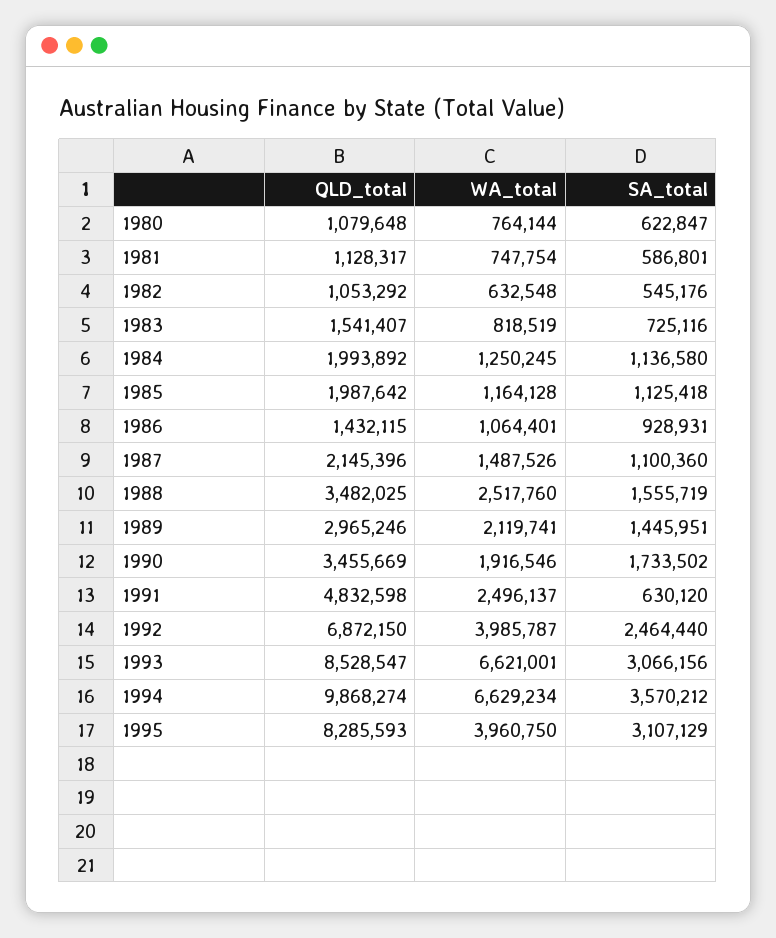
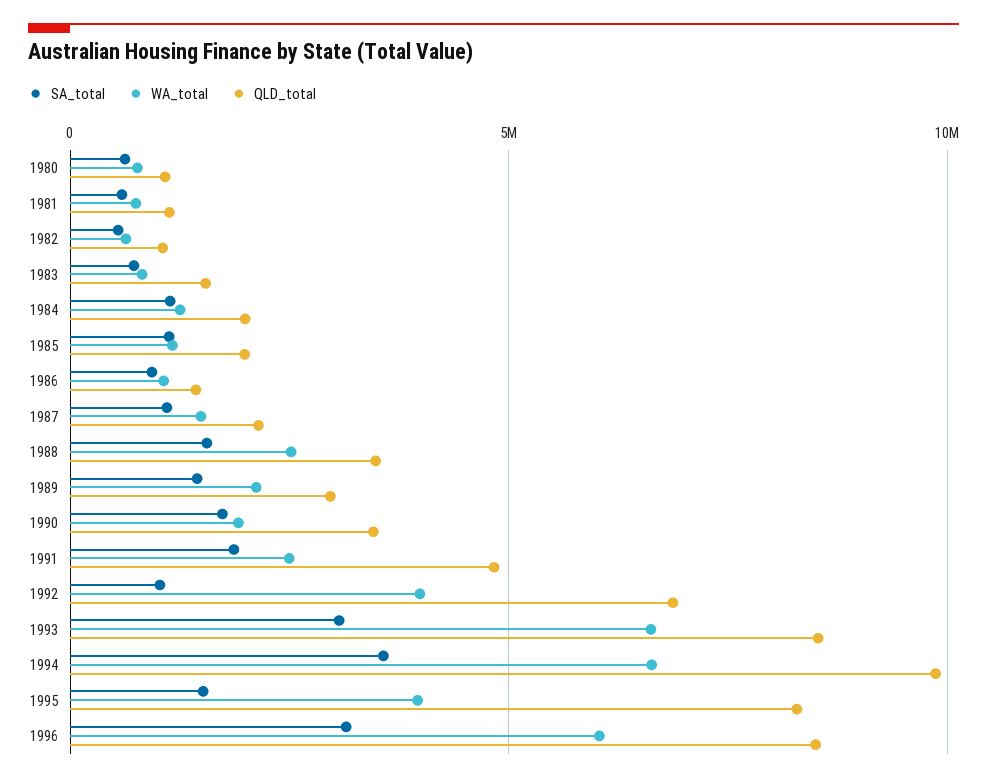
SA_total, 1991: 630120 -> 2000000
SA_total, 1992: 2464440 -> 1000000
SA_total, 1995: 3107129 -> 1500000
SA_total, 1996: none -> 3000000
WA_total, 1996: none -> 6000000
QLD_total, 1996: none -> 8500000

